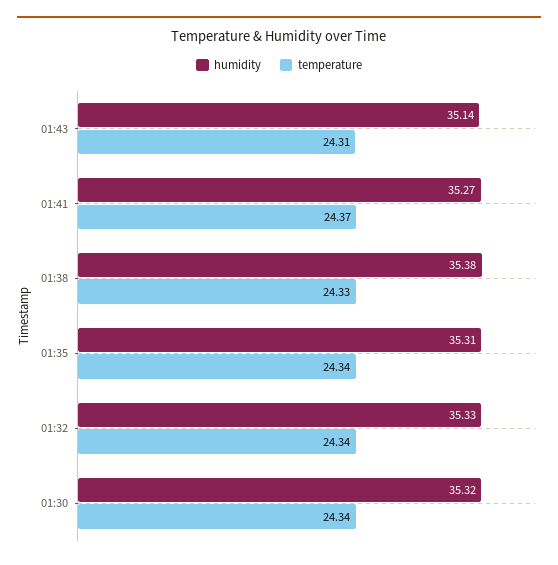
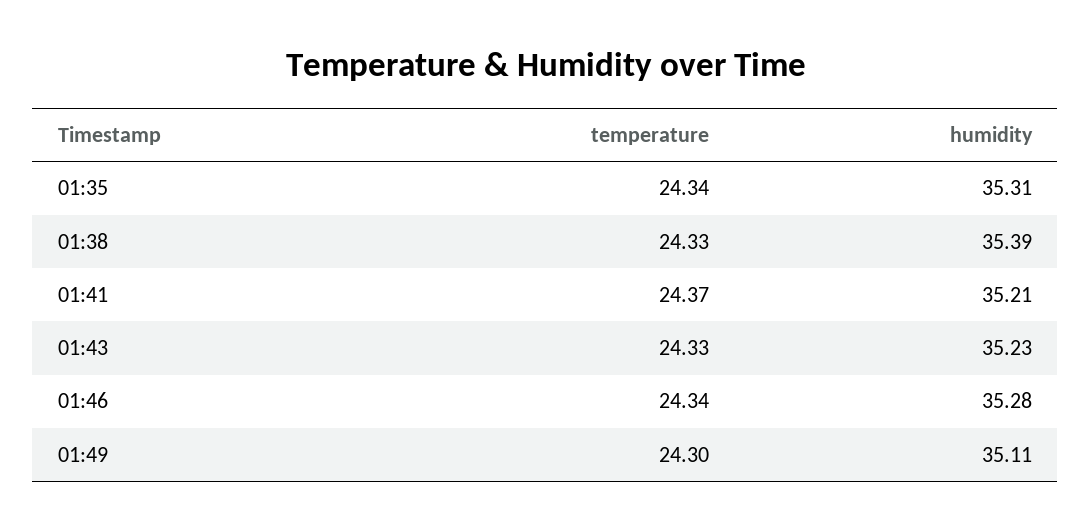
humidity, 01:43: 35.14 -> 35.23
temperature, 01:43: 24.31 -> 24.33
humidity, 01:41: 35.27 -> 35.21
humidity, 01:38: 35.38 -> 35.39
humidity, 01:32: 35.33 -> none
temperature, 01:32: 24.34 -> none
humidity, 01:30: 35.32 -> none
temperature, 01:30: 24.34 -> none
temperature, 01:46: none -> 24.34
humidity, 01:46: none -> 35.28
temperature, 01:49: none -> 24.3
humidity, 01:49: none -> 35.11

